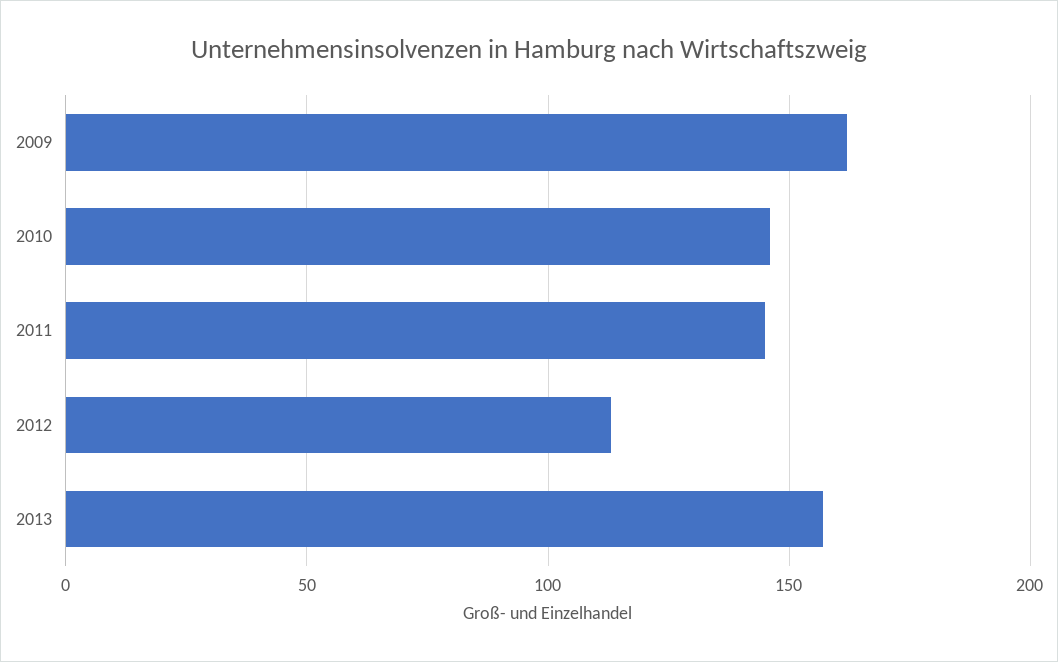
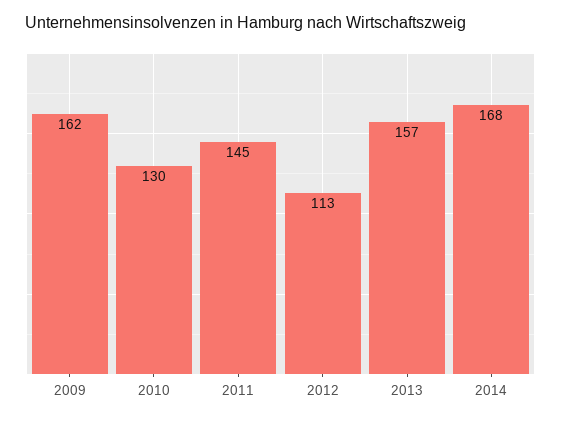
2010: 145 -> 130
2014: none -> 168

